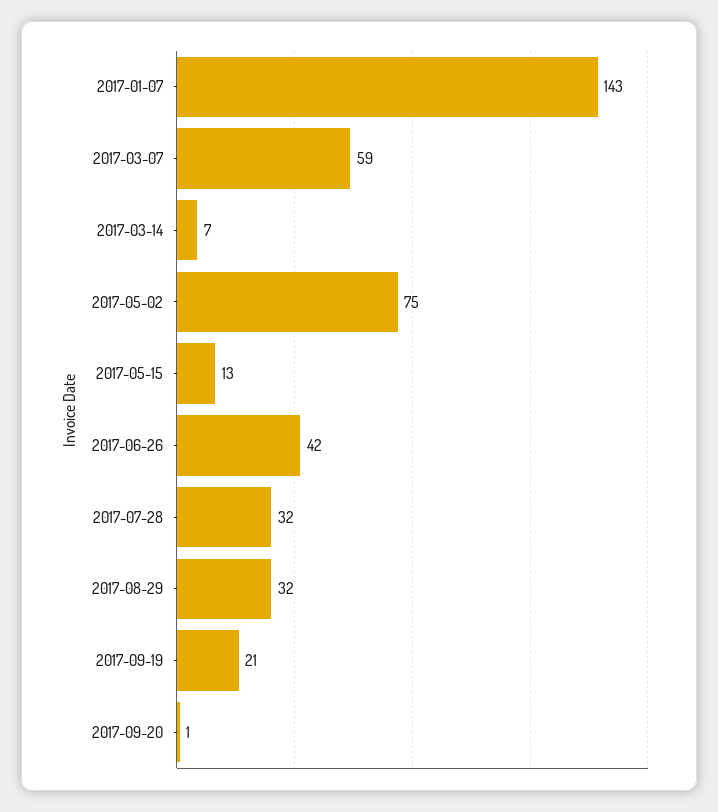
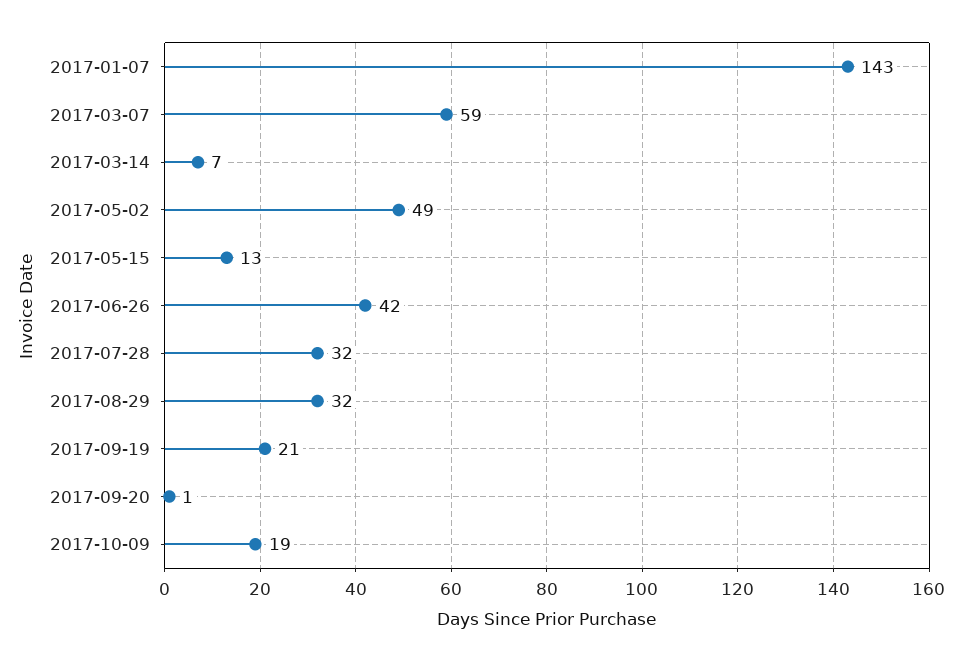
2017-05-02: 75 -> 49
2017-10-09: none -> 19

